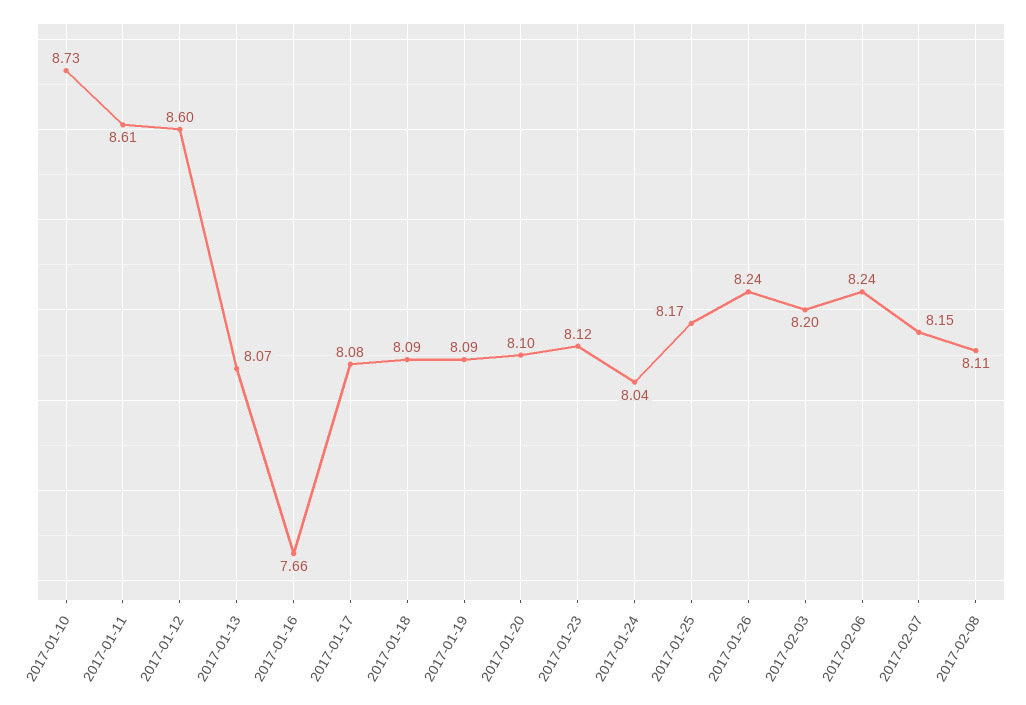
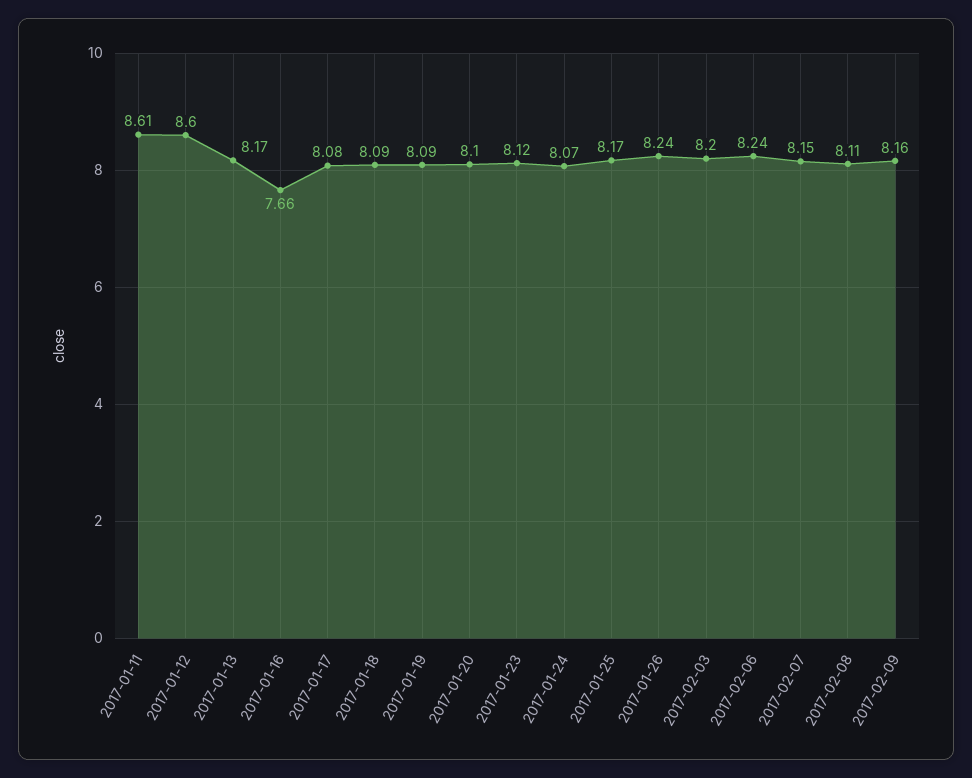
2017-01-10: 8.73 -> none
2017-01-13: 8.07 -> 8.17
2017-01-24: 8.04 -> 8.07
2017-02-09: none -> 8.16

